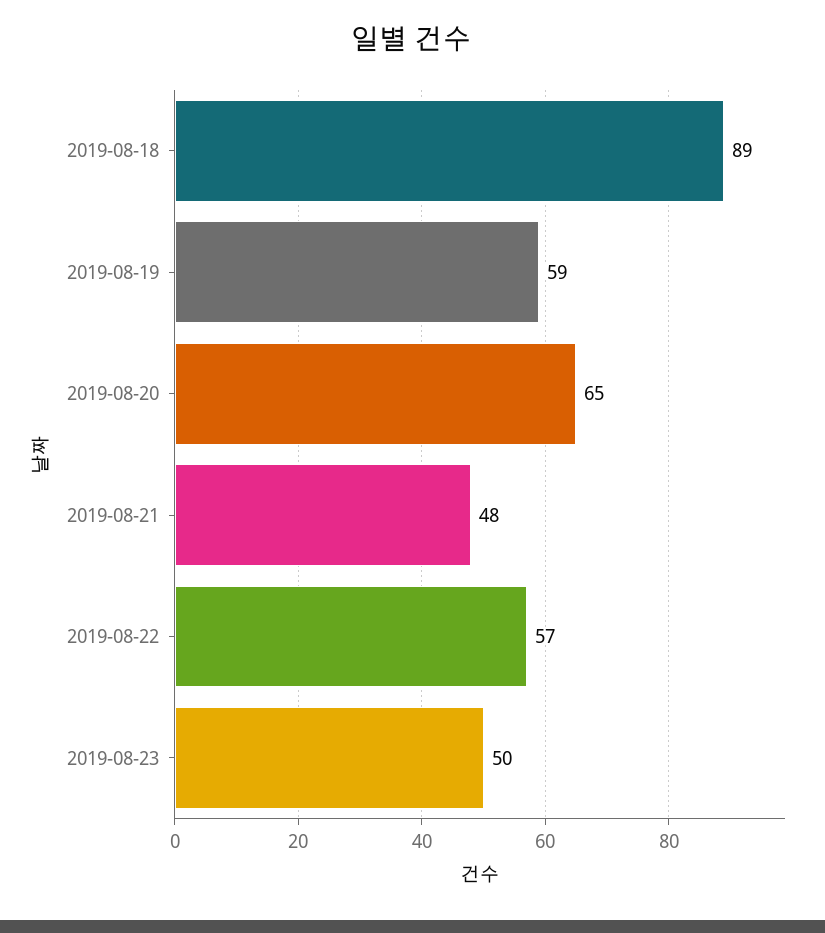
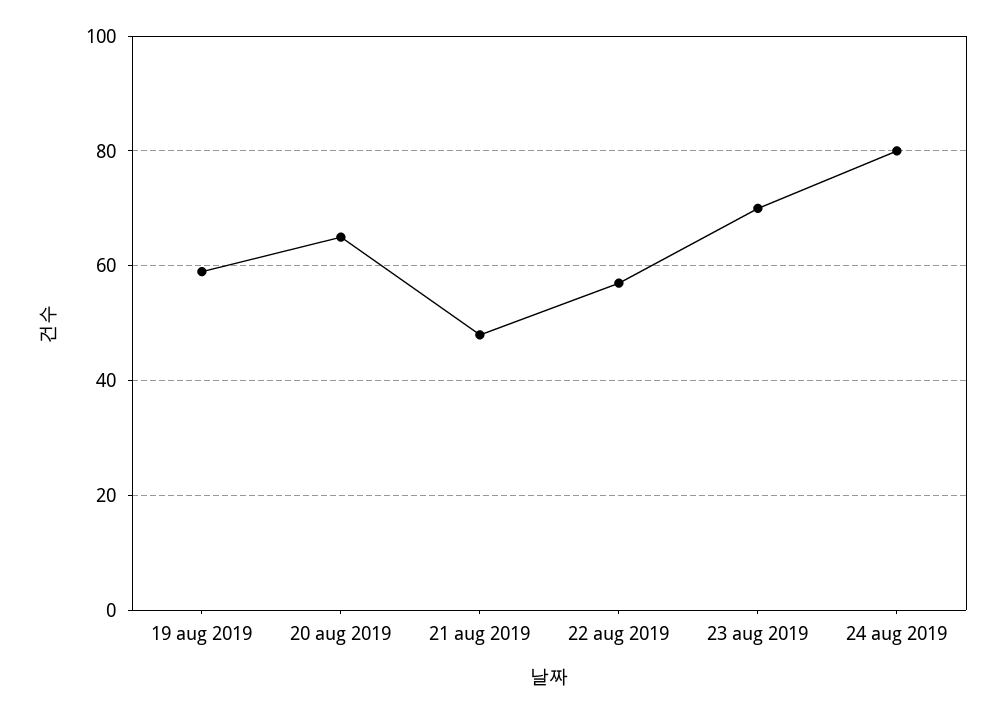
2019-08-18: 89 -> none
2019-08-23: 50 -> 70
24 aug 2019: none -> 80

